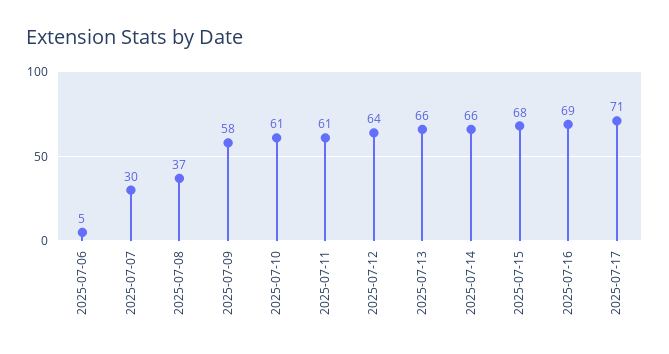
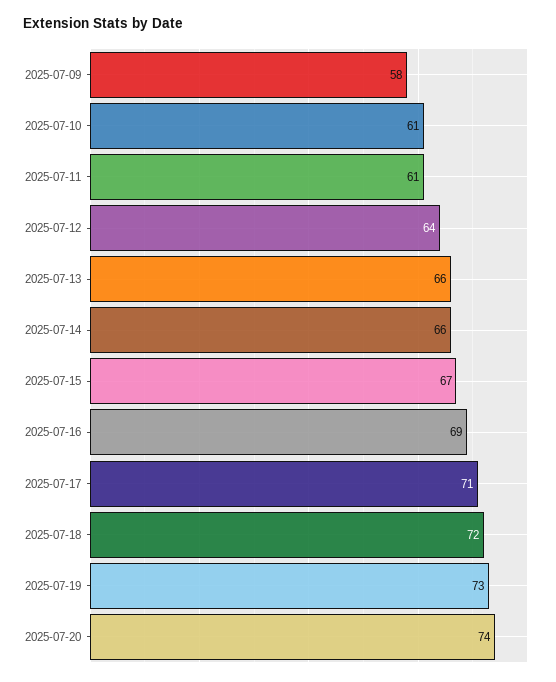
2025-07-06: 5 -> none
2025-07-07: 30 -> none
2025-07-08: 37 -> none
2025-07-15: 68 -> 67
2025-07-18: none -> 72
2025-07-19: none -> 73
2025-07-20: none -> 74

